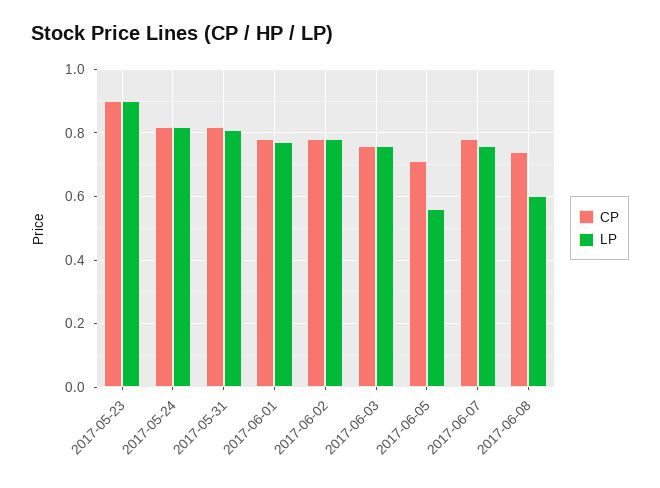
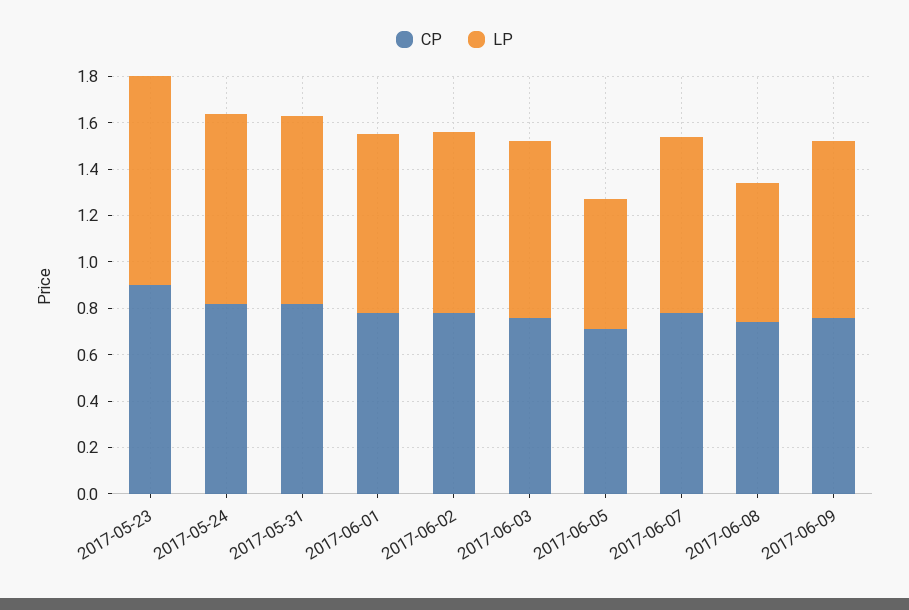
CP, 2017-06-09: none -> 0.75
LP, 2017-06-09: none -> 0.75

